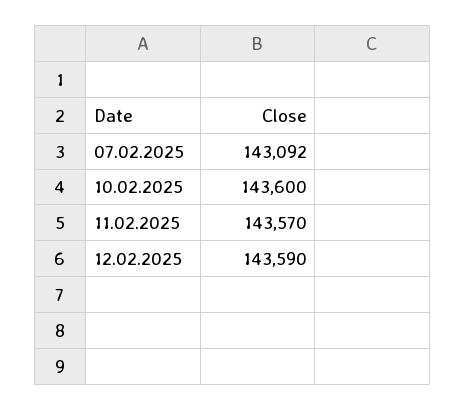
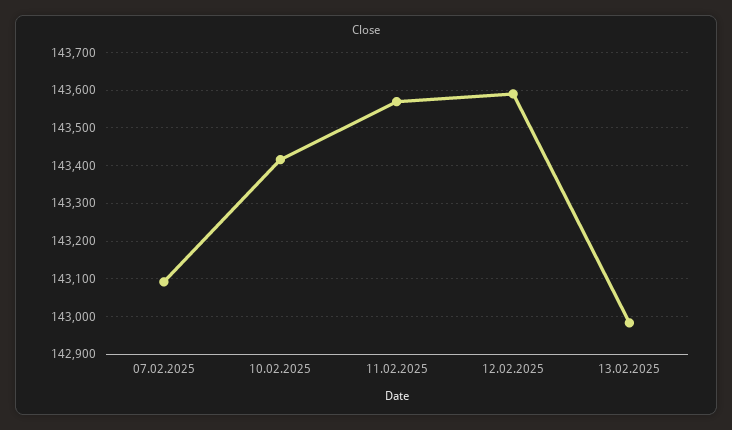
10.02.2025: 143600 -> 143420
13.02.2025: none -> 142980

